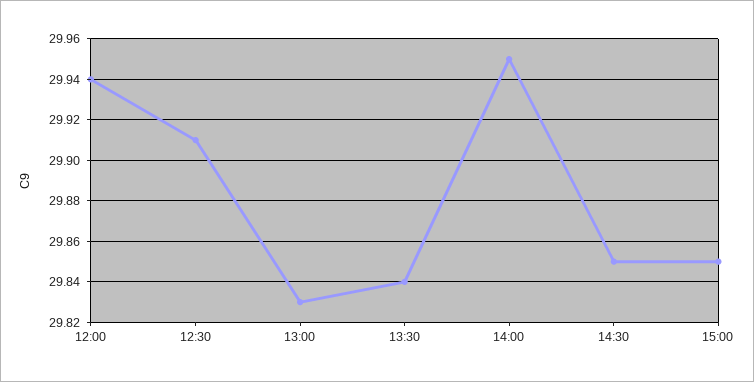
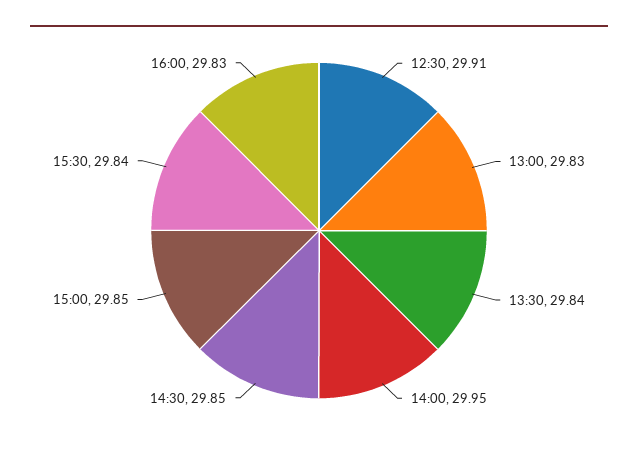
12:00: 29.94 -> none
15:30: none -> 29.84
16:00: none -> 29.83

